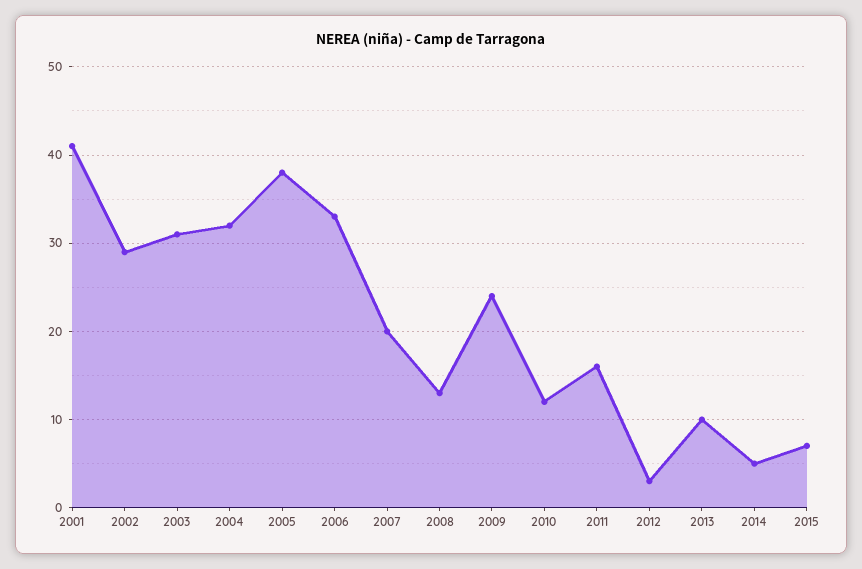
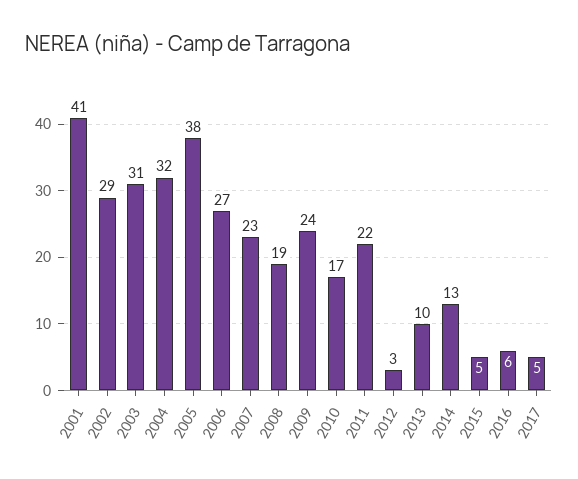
2006: 33 -> 27
2007: 20 -> 23
2008: 13 -> 19
2010: 12 -> 17
2011: 16 -> 22
2014: 5 -> 13
2015: 7 -> 5
2016: none -> 6
2017: none -> 5

